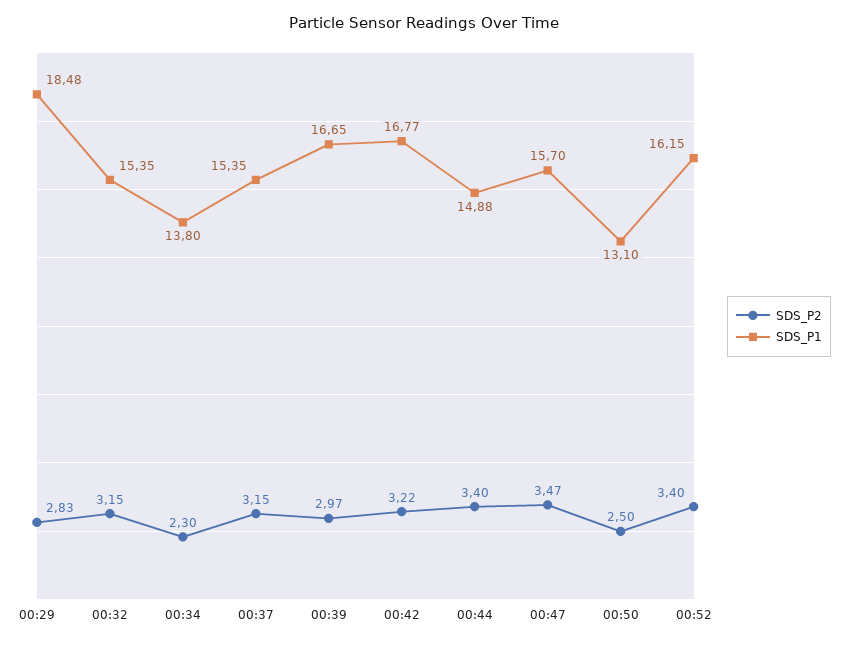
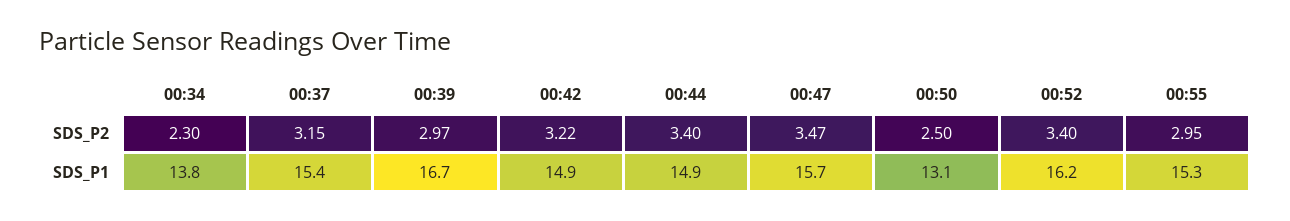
SDS_P2, 00:29: 2.83 -> none
SDS_P1, 00:29: 18.48 -> none
SDS_P2, 00:32: 3.15 -> none
SDS_P1, 00:32: 15.35 -> none
SDS_P1, 00:42: 16.77 -> 14.9
SDS_P2, 00:55: none -> 2.95
SDS_P1, 00:55: none -> 15.3

